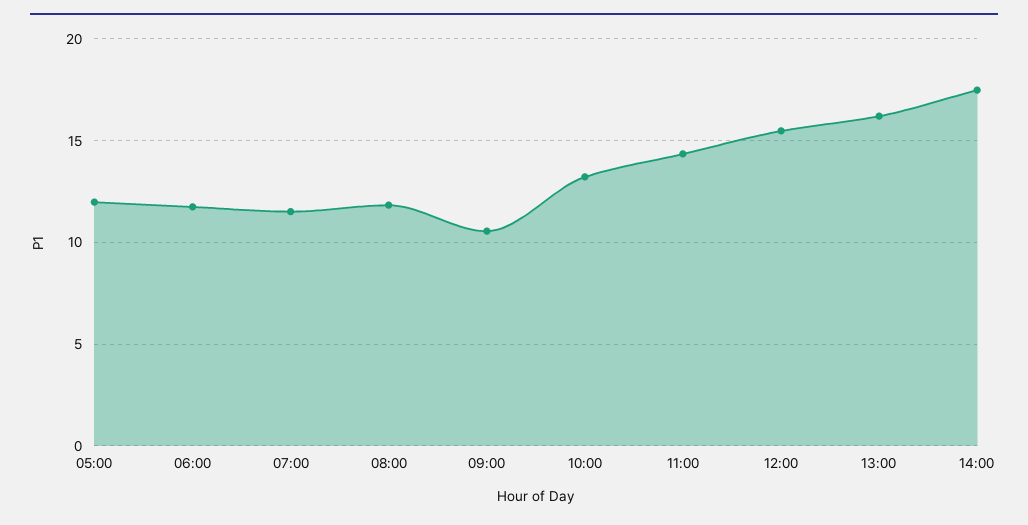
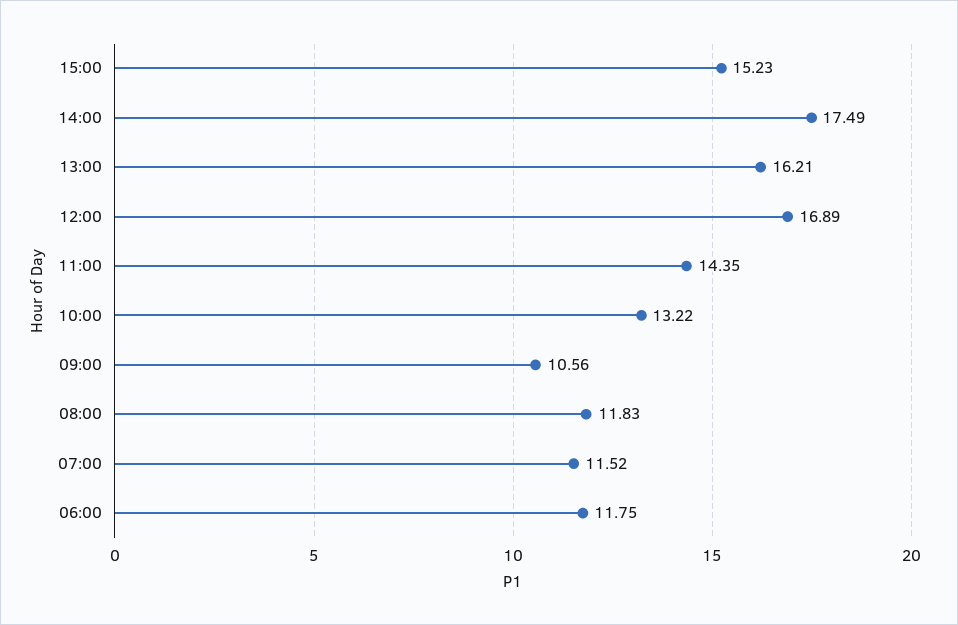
05:00: 12 -> none
12:00: 15.5 -> 16.89
15:00: none -> 15.23

